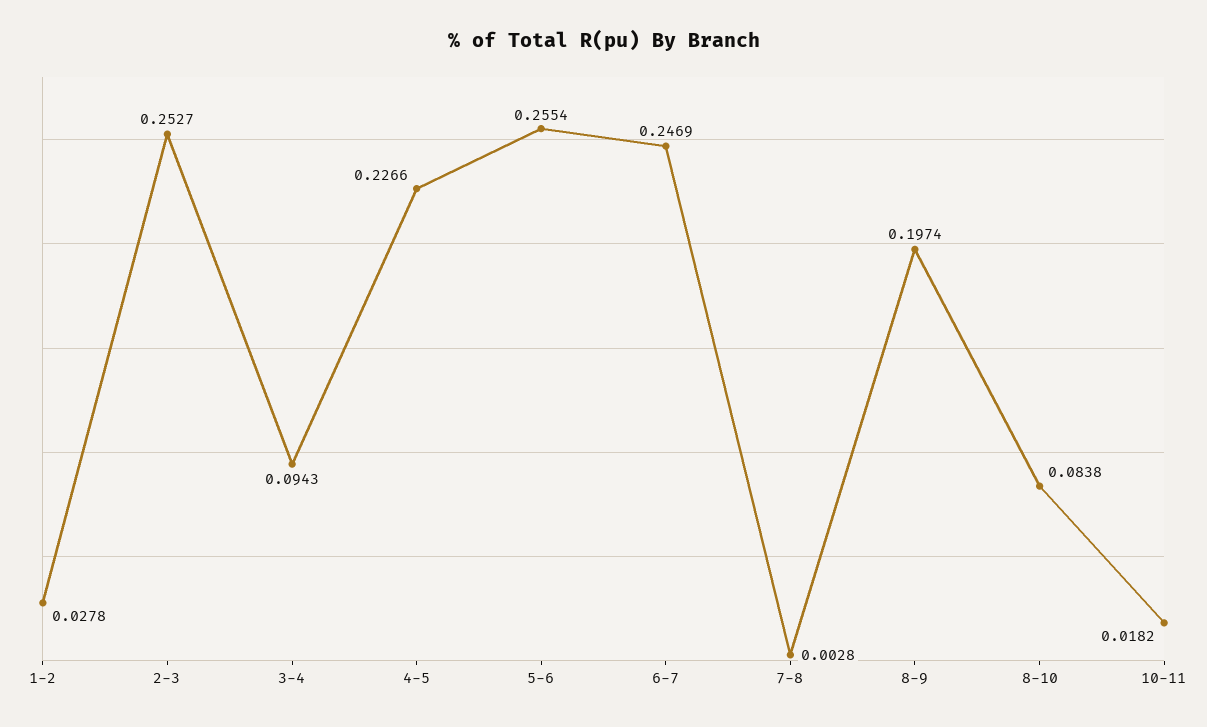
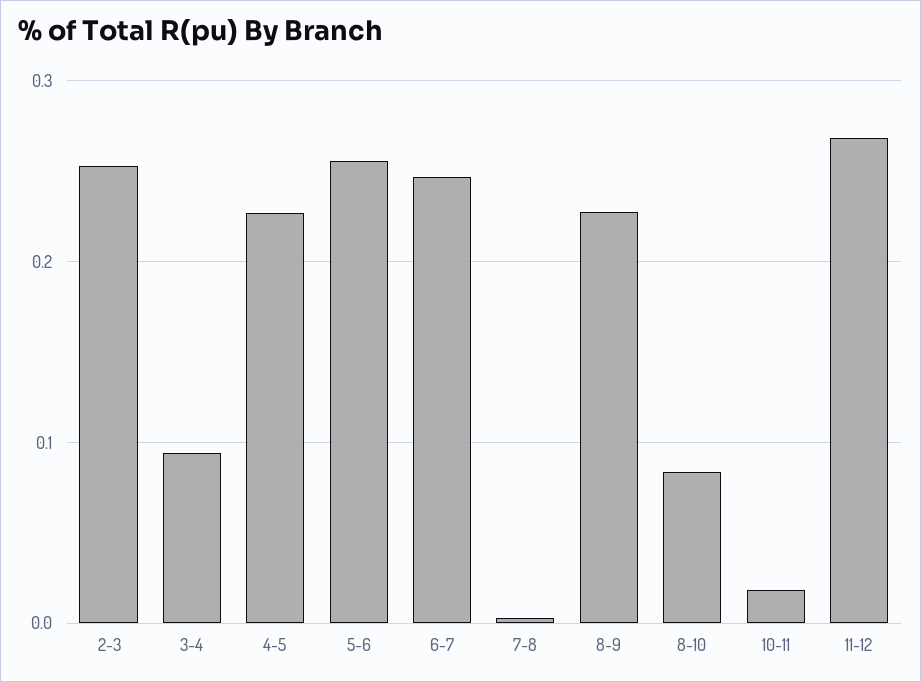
1-2: 0.0278 -> none
8-9: 0.1974 -> 0.23
11-12: none -> 0.27

